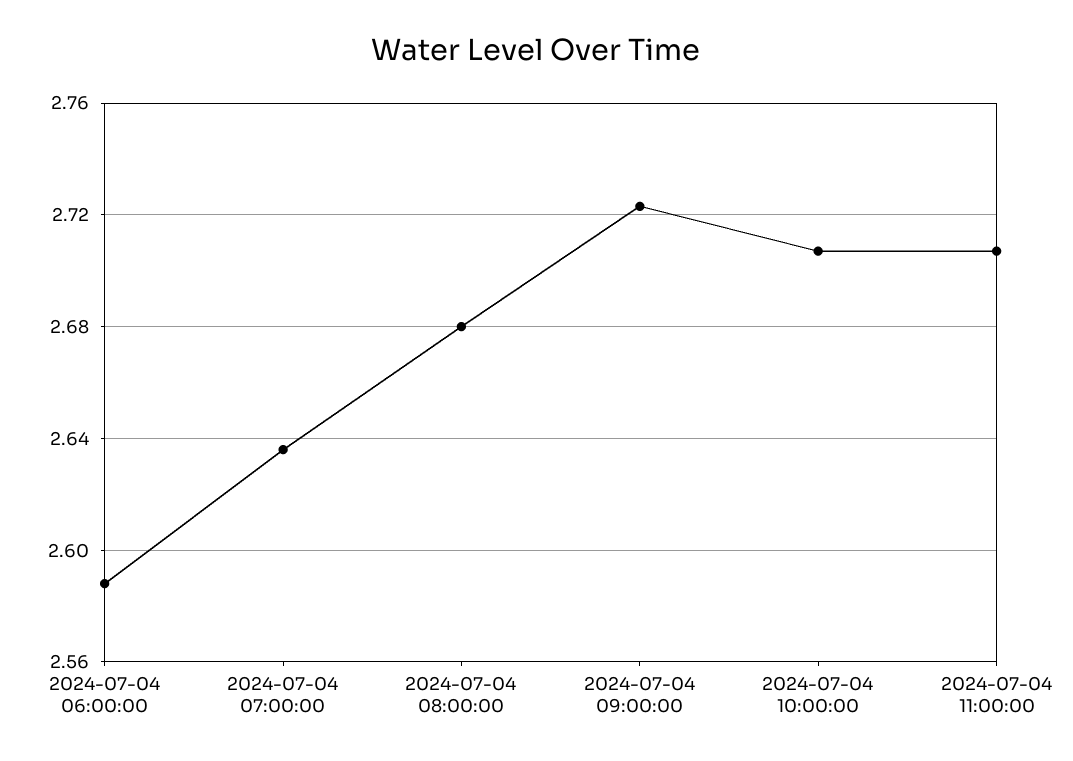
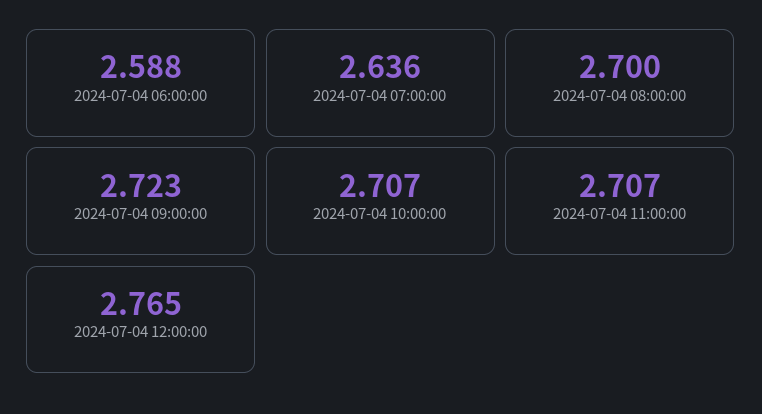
2024-07-04 08:00:00: 2.68 -> 2.7
2024-07-04 12:00:00: none -> 2.765

